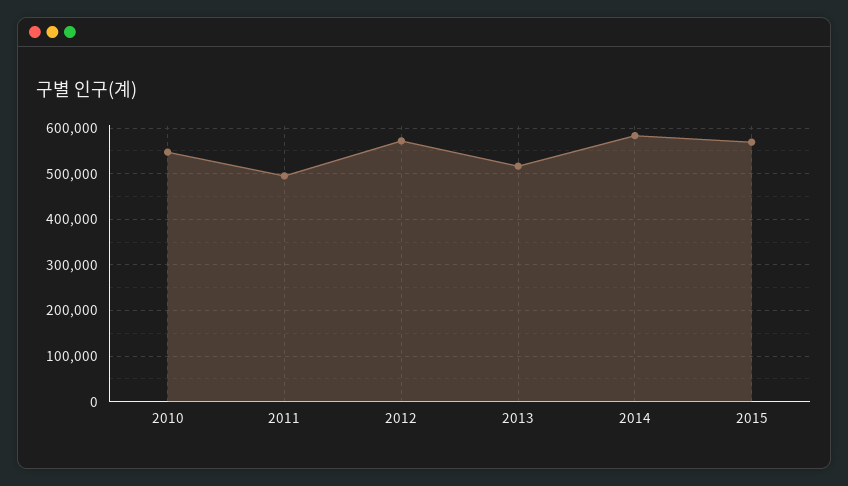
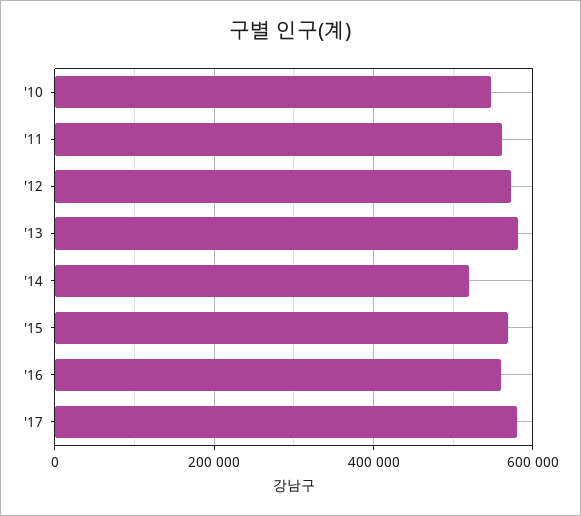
2011: 500000 -> 560000
2013: 520000 -> 580000
2014: 580000 -> 520000
'16: none -> 560000
'17: none -> 580000

